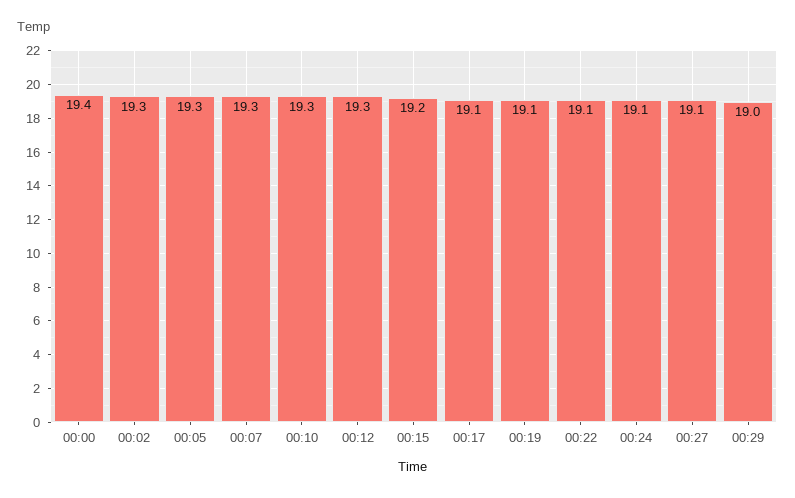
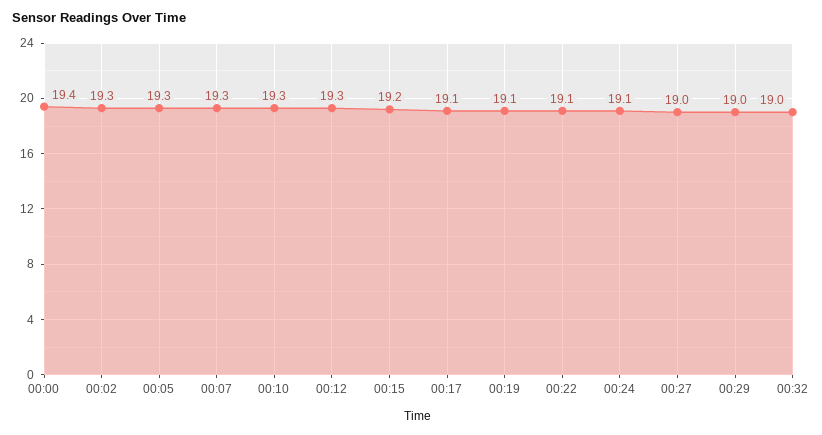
00:27: 19.1 -> 19
00:32: none -> 19

